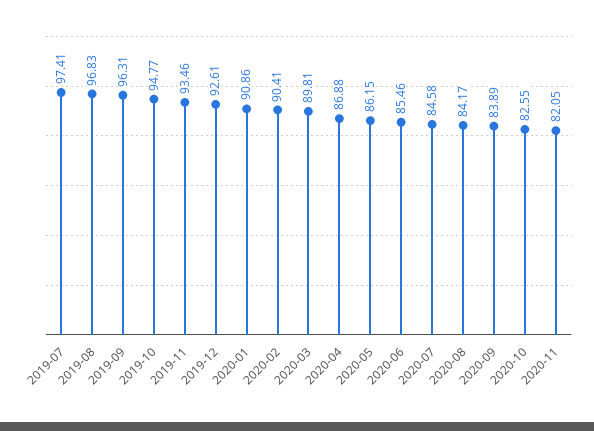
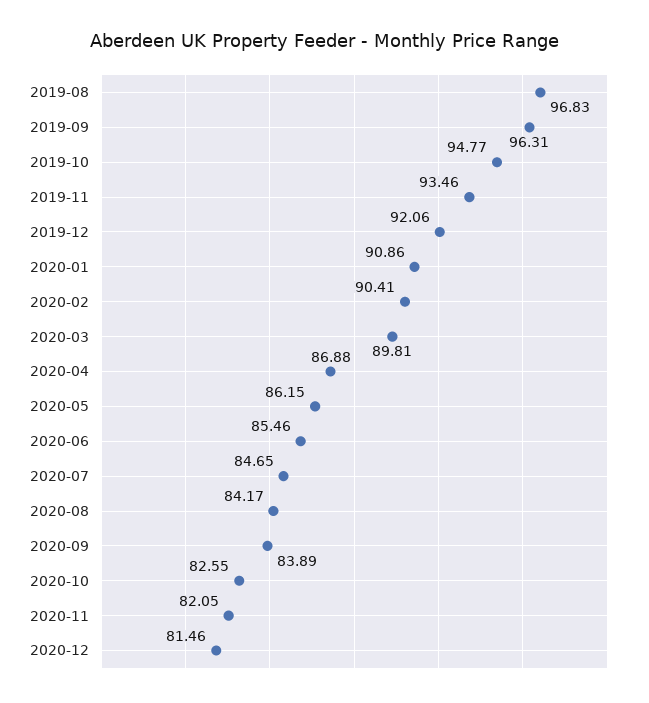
2019-07: 97.41 -> none
2019-12: 92.61 -> 92.06
2020-07: 84.58 -> 84.65
2020-12: none -> 81.46

